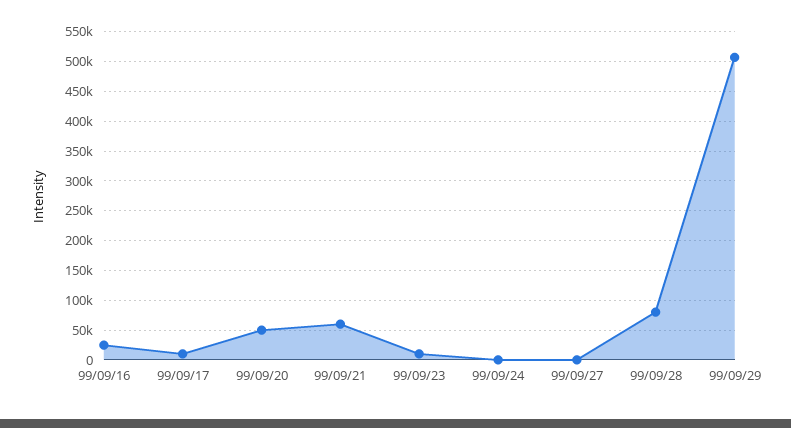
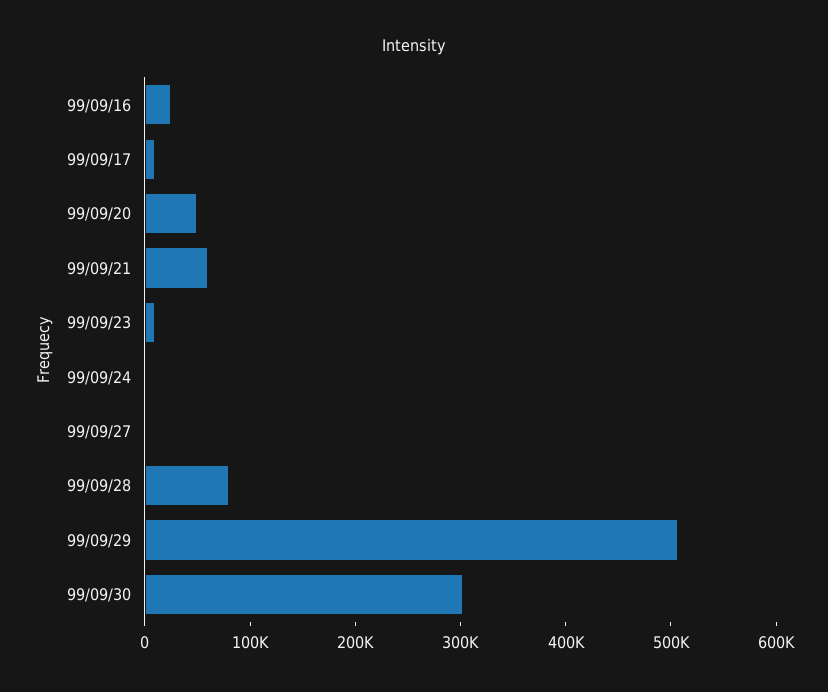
99/09/30: none -> 300000

